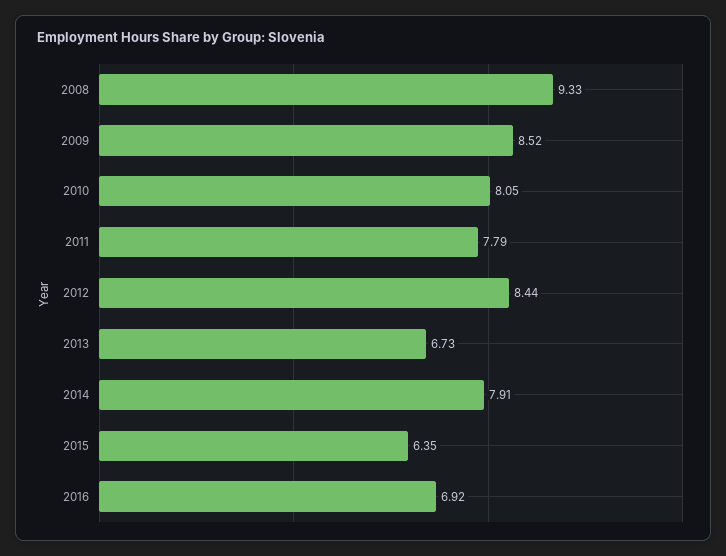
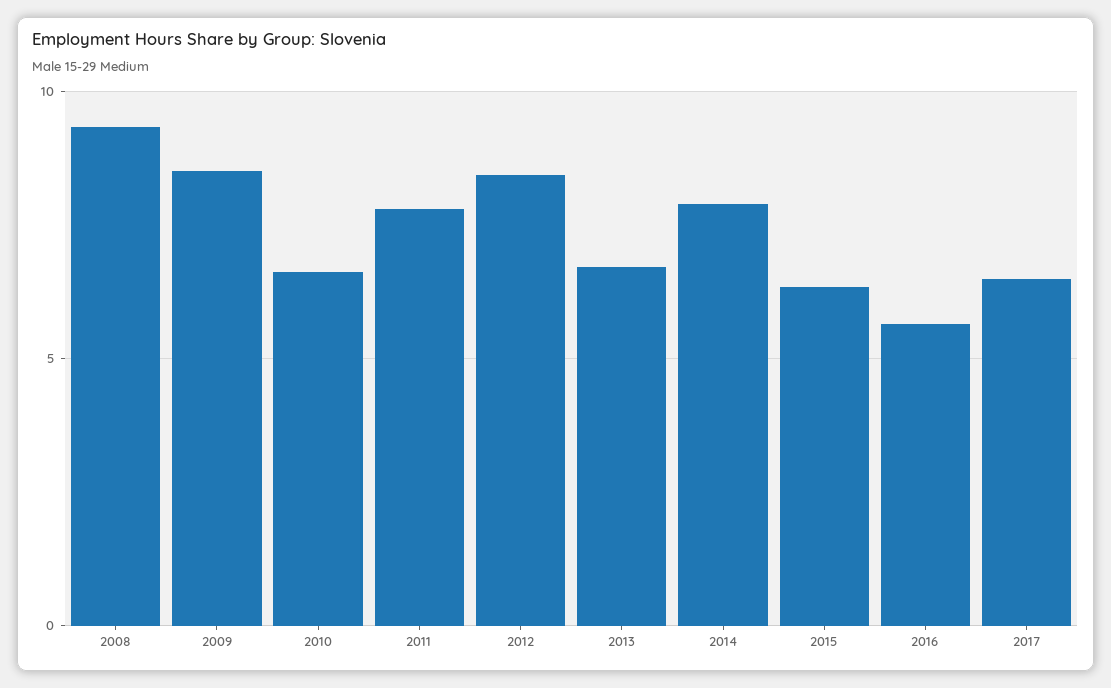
2010: 8.05 -> 6.5
2016: 6.92 -> 5.5
2017: none -> 6.5

